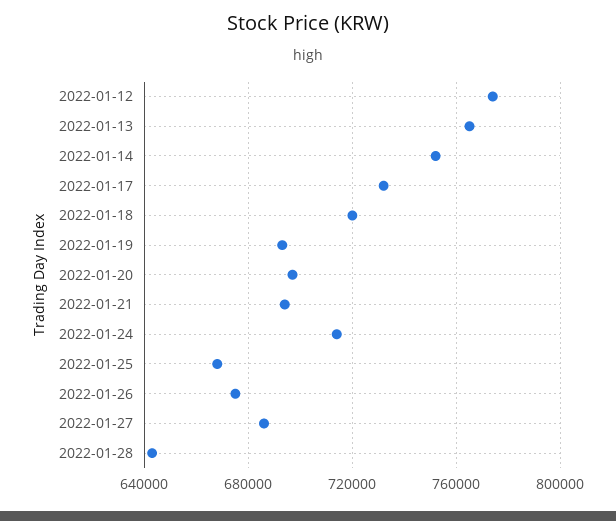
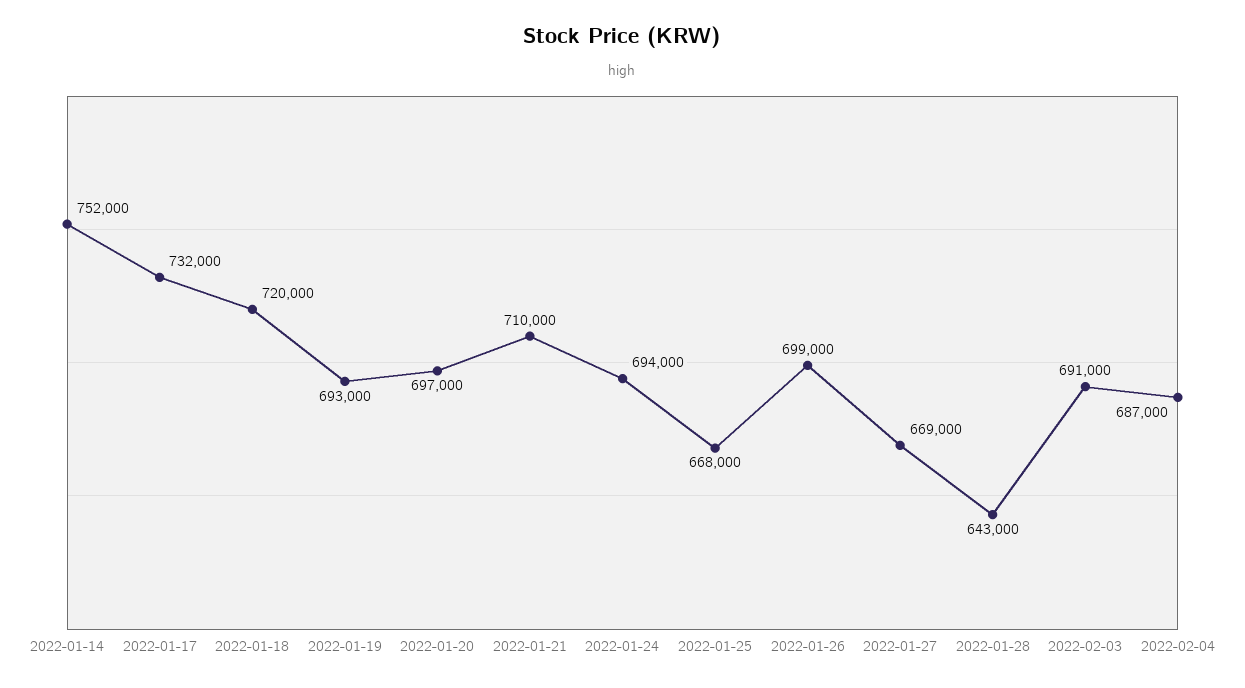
2022-01-12: 775000 -> none
2022-01-13: 765000 -> none
2022-01-21: 695000 -> 710000
2022-01-24: 715000 -> 694000
2022-01-26: 675000 -> 699000
2022-01-27: 685000 -> 669000
2022-02-03: none -> 691000
2022-02-04: none -> 687000

